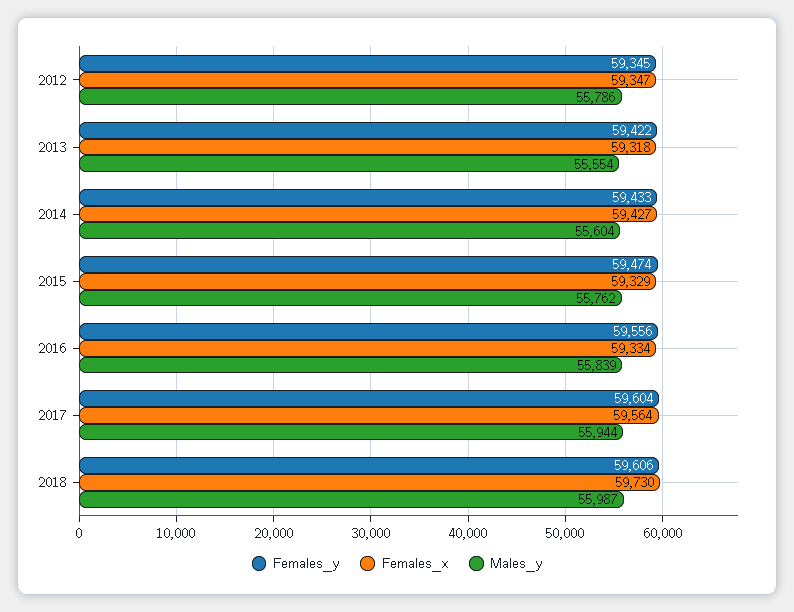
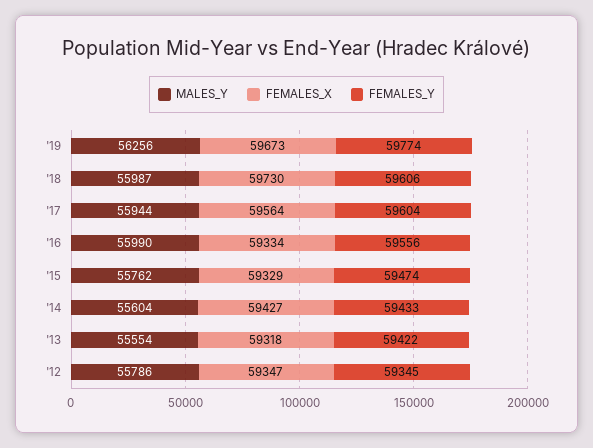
Males_y, 2016: 55839 -> 55990
Males_y, '19: none -> 56256
Females_x, '19: none -> 59673
Females_y, '19: none -> 59774

